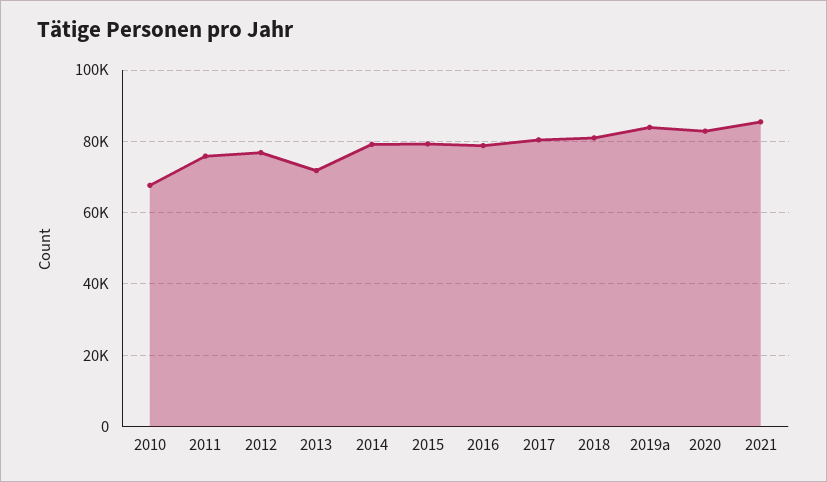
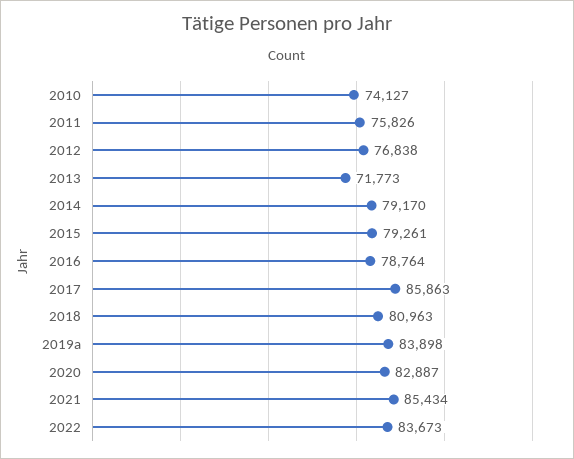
2010: 68000 -> 74127
2017: 80000 -> 85863
2022: none -> 83673

